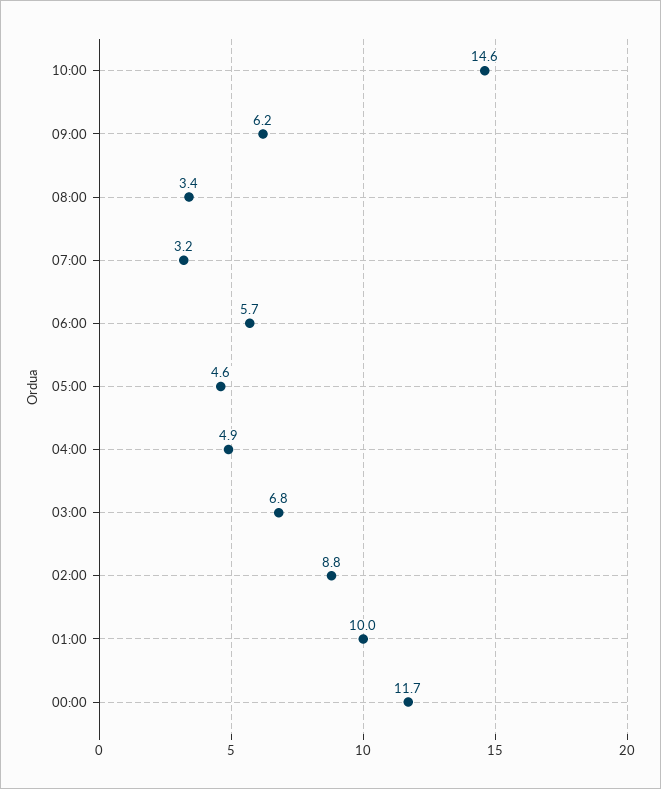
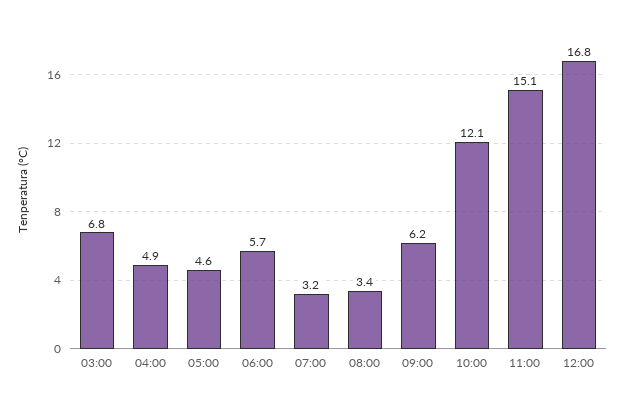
10:00: 14.6 -> 12.1
02:00: 8.8 -> none
01:00: 10 -> none
00:00: 11.7 -> none
11:00: none -> 15.1
12:00: none -> 16.8

